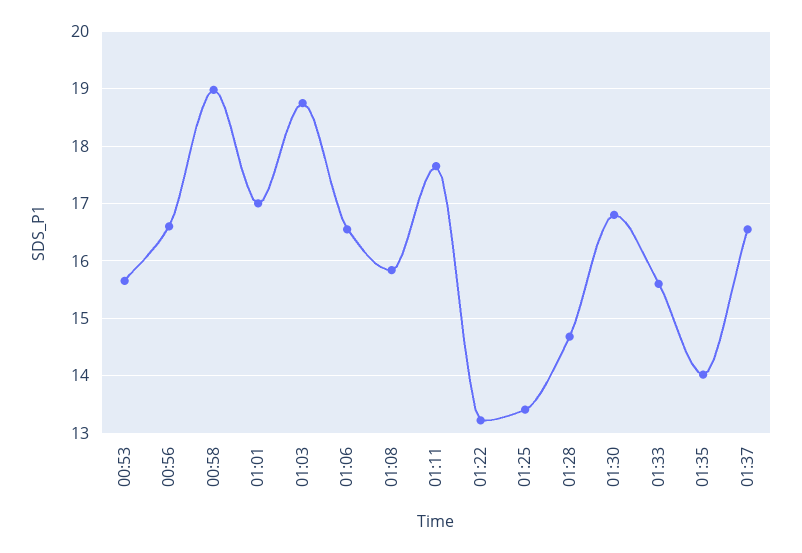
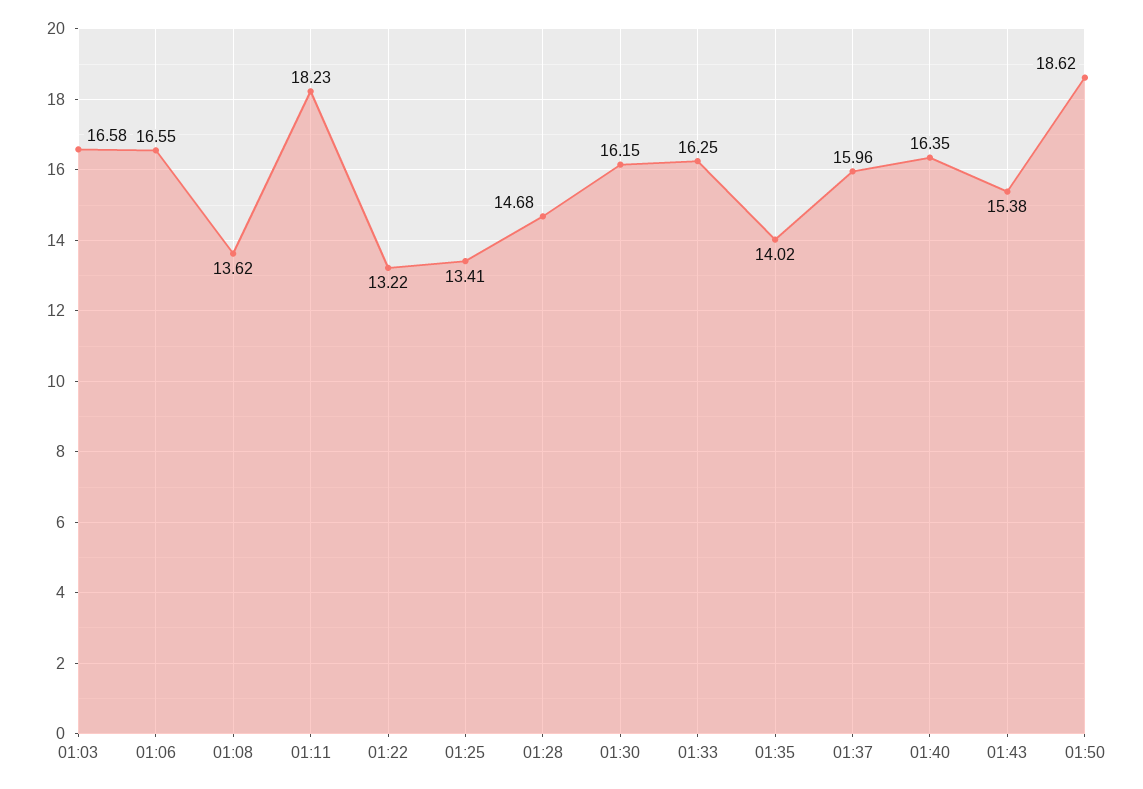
00:53: 15.6 -> none
00:56: 16.6 -> none
00:58: 19 -> none
01:01: 17 -> none
01:03: 18.8 -> 16.58
01:08: 15.8 -> 13.62
01:11: 17.6 -> 18.23
01:30: 16.8 -> 16.15
01:33: 15.6 -> 16.25
01:37: 16.6 -> 15.96
01:40: none -> 16.35
01:43: none -> 15.38
01:50: none -> 18.62

